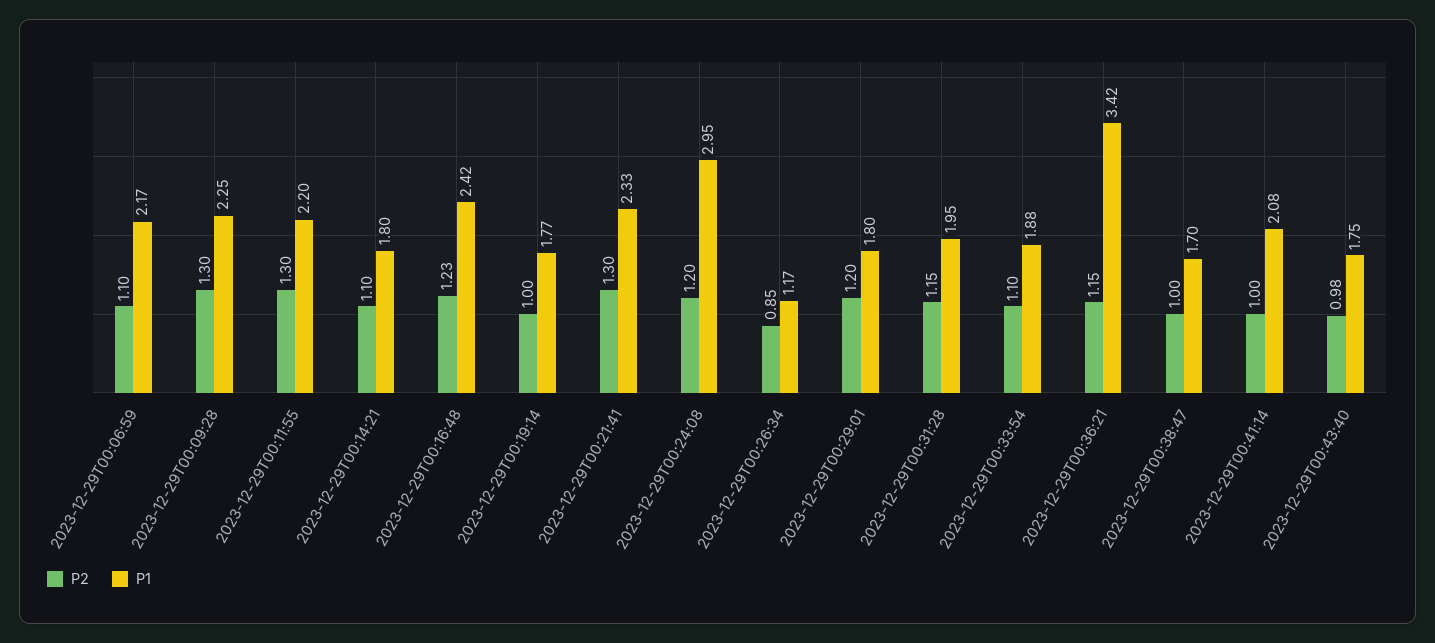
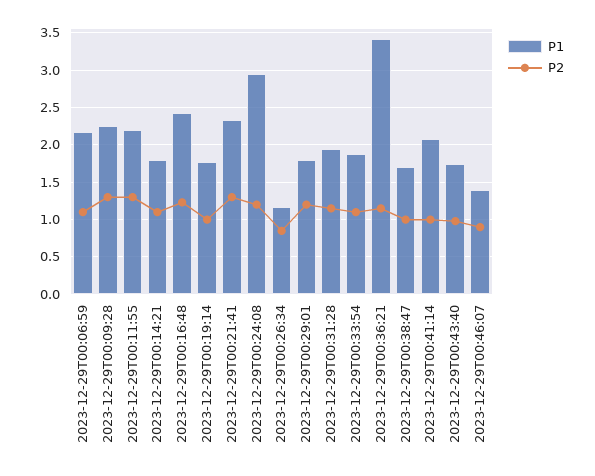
P1, 2023-12-29T00:46:07: none -> 1.4
P2, 2023-12-29T00:46:07: none -> 0.9

